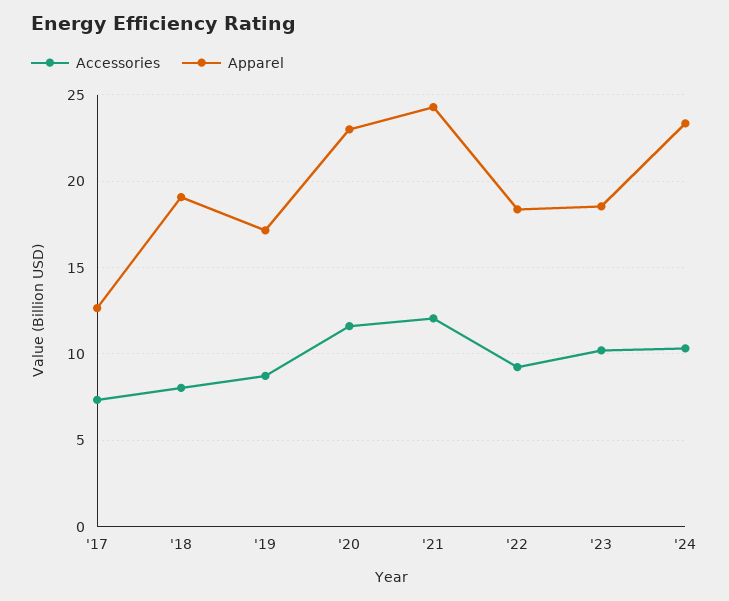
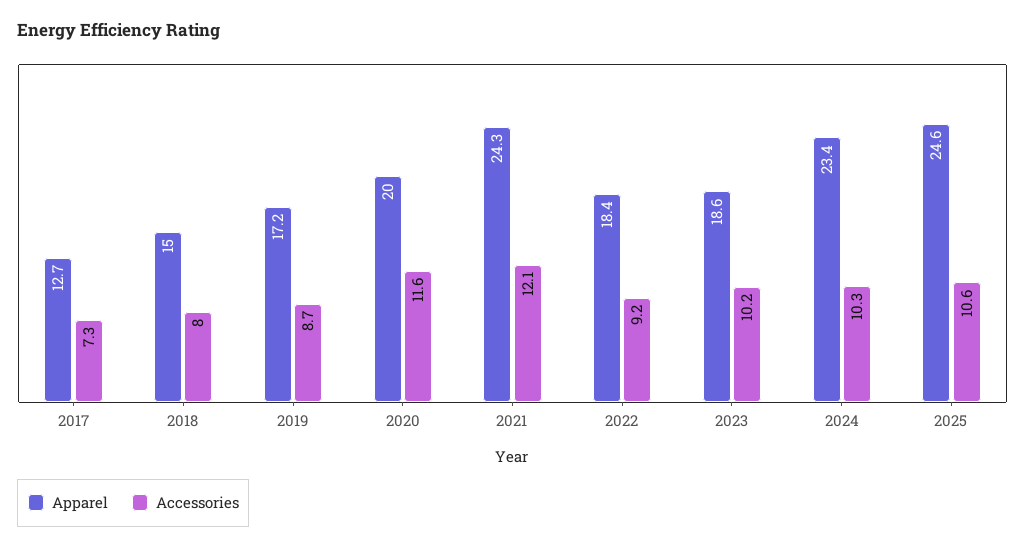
Apparel, '18: 19 -> 15
Apparel, '20: 23 -> 20
Apparel, 2025: none -> 24.6
Accessories, 2025: none -> 10.6

